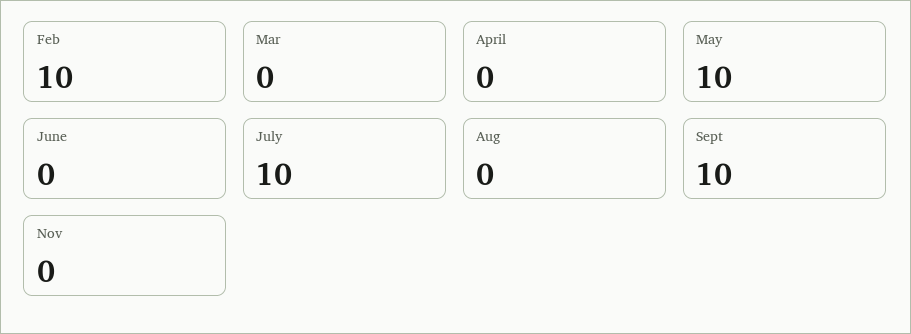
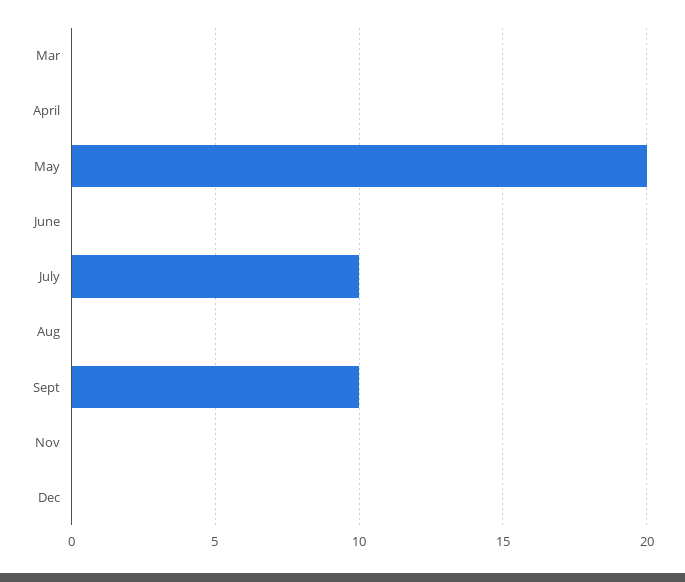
Feb: 10 -> none
May: 10 -> 20
Dec: none -> 0

